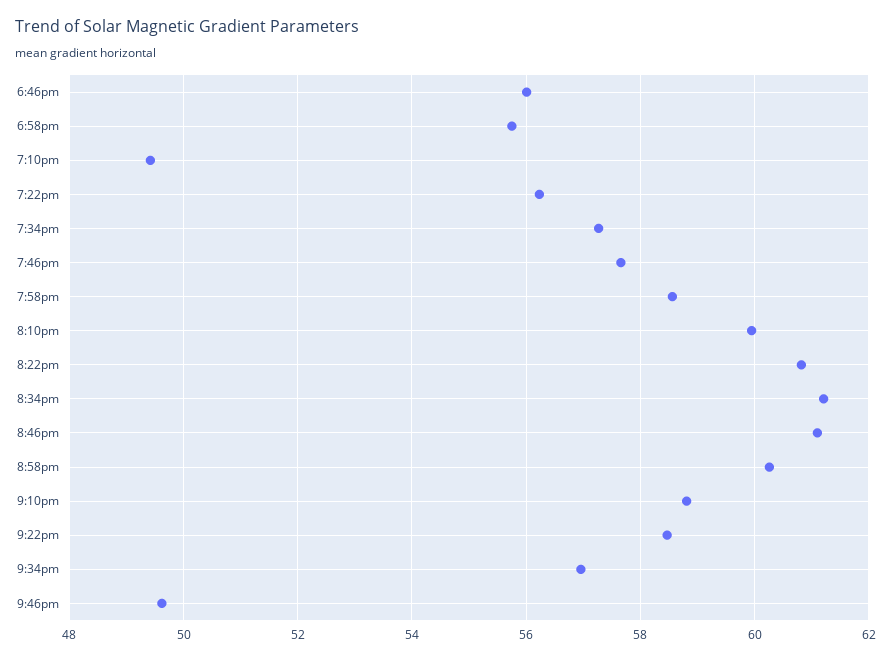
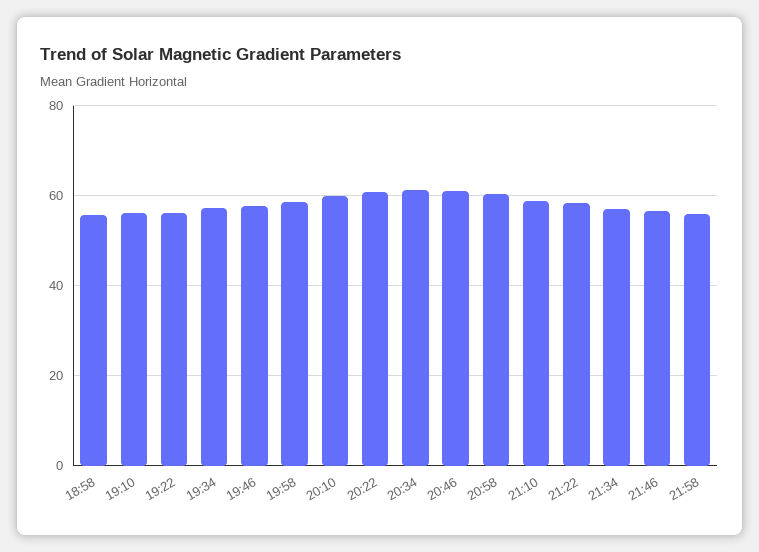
6:46pm: 56 -> none
7:10pm: 49.4 -> 56
9:46pm: 49.6 -> 56
21:58: none -> 56

